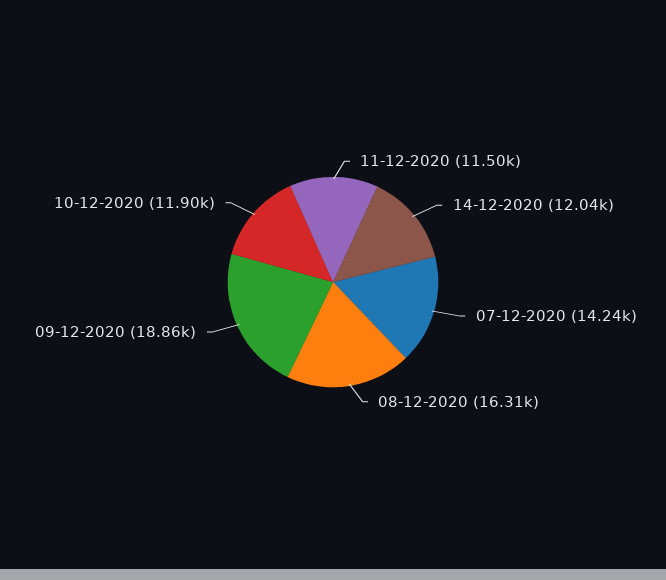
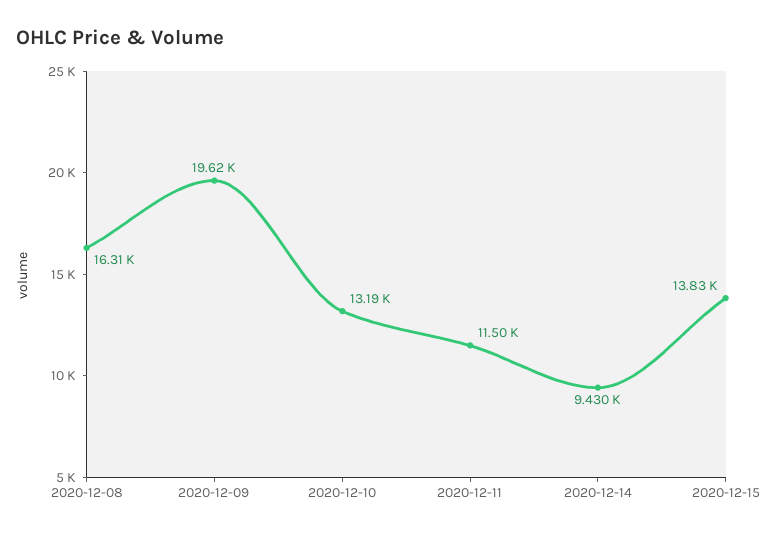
14-12-2020: 12040 -> 9430
07-12-2020: 14240 -> none
09-12-2020: 18860 -> 19620
10-12-2020: 11900 -> 13190
2020-12-15: none -> 13830

